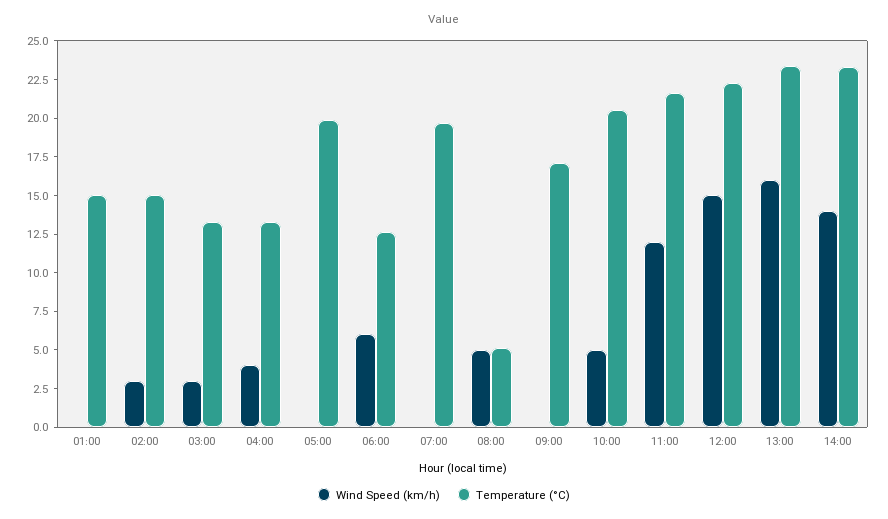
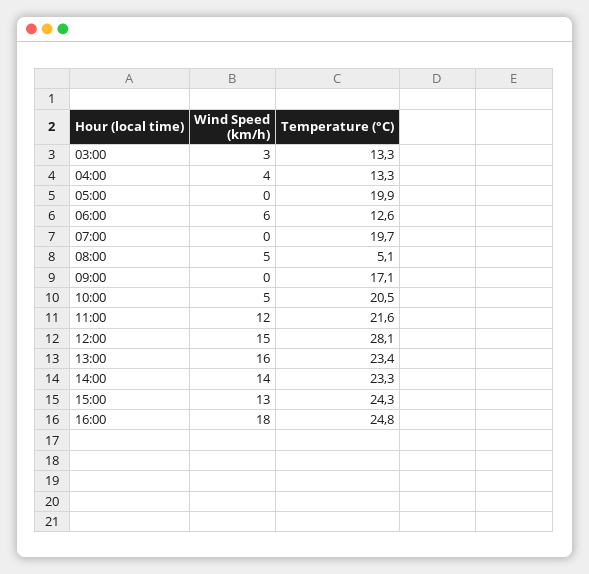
Wind Speed (km/h), 01:00: 0 -> none
Temperature (°C), 01:00: 15 -> none
Wind Speed (km/h), 02:00: 2.5 -> none
Temperature (°C), 02:00: 15 -> none
Temperature (°C), 12:00: 22.5 -> 28.1
Wind Speed (km/h), 15:00: none -> 13
Temperature (°C), 15:00: none -> 24.3
Wind Speed (km/h), 16:00: none -> 18
Temperature (°C), 16:00: none -> 24.8

